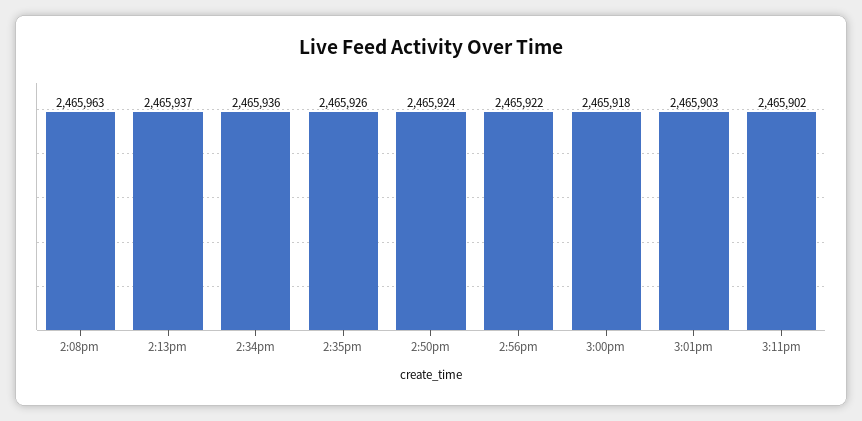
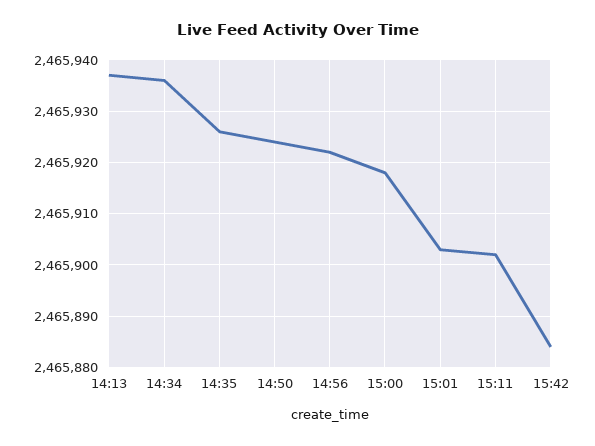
2:08pm: 2465963 -> none
15:42: none -> 2465885

